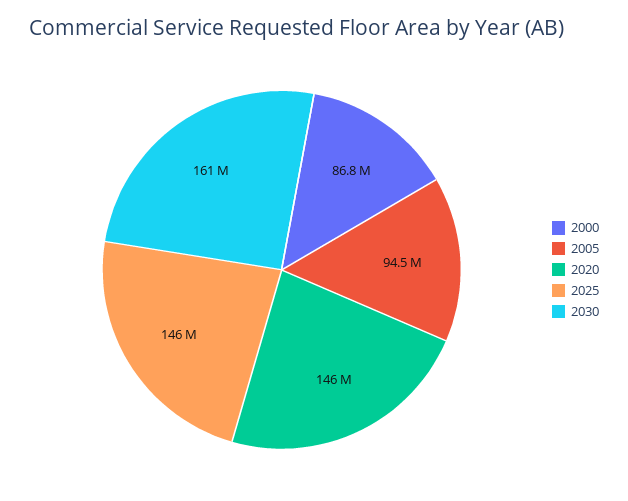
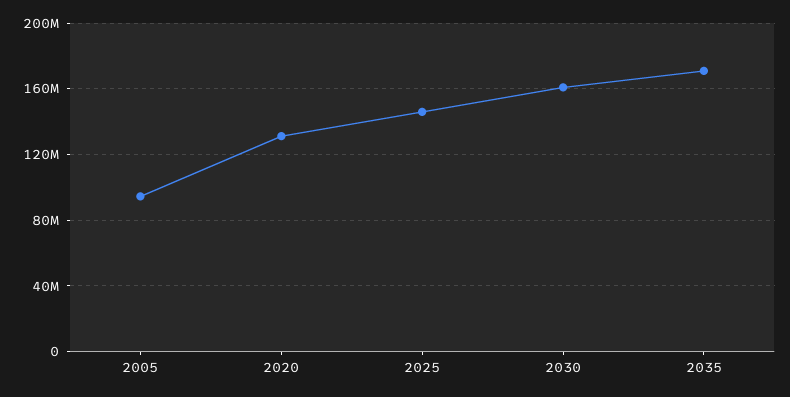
2000: 86800000 -> none
2020: 146000000 -> 130000000
2035: none -> 170000000

